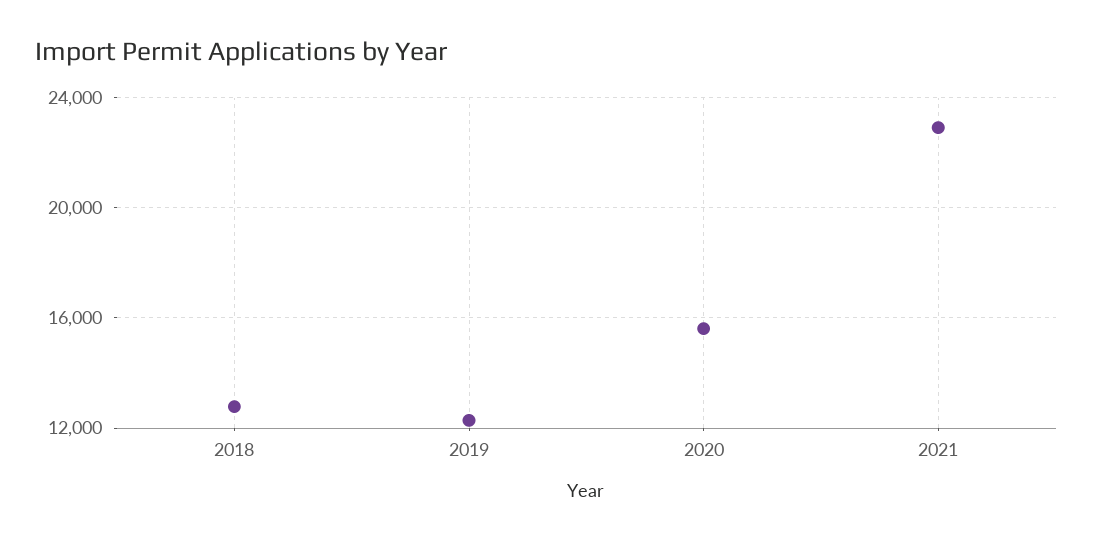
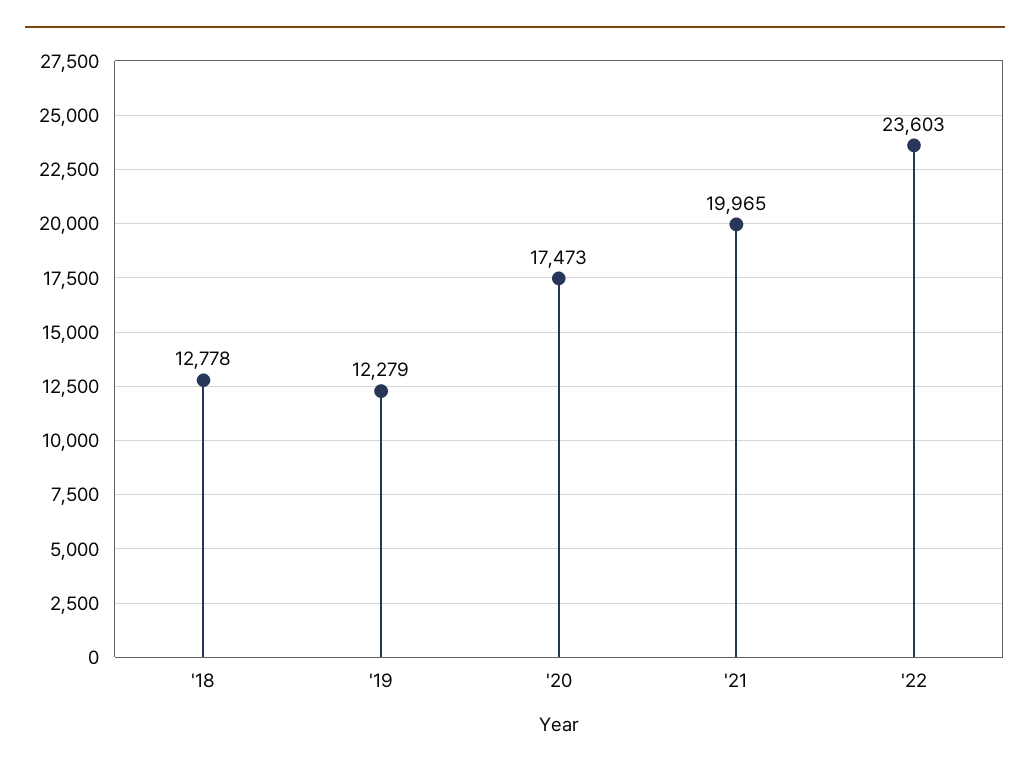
2020: 15500 -> 17473
2021: 23000 -> 19965
'22: none -> 23603

